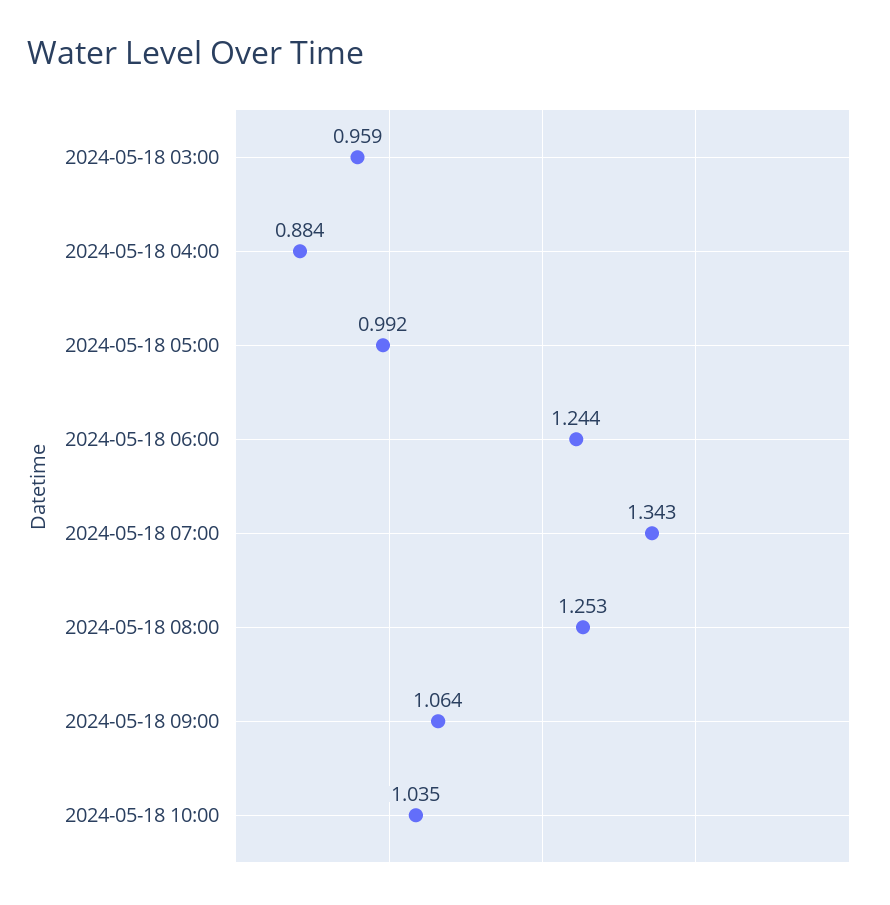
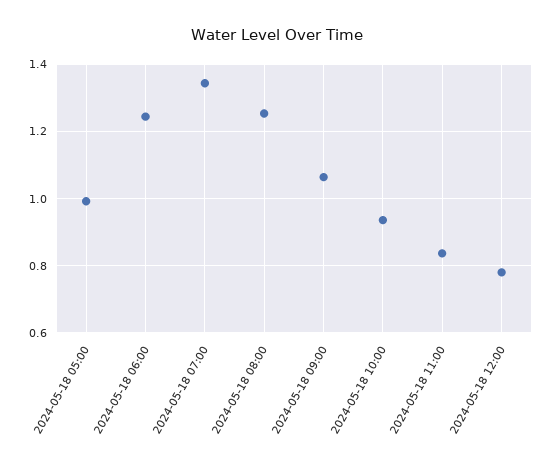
2024-05-18 03:00: 0.959 -> none
2024-05-18 04:00: 0.884 -> none
2024-05-18 10:00: 1.035 -> 0.94
2024-05-18 11:00: none -> 0.84
2024-05-18 12:00: none -> 0.78

